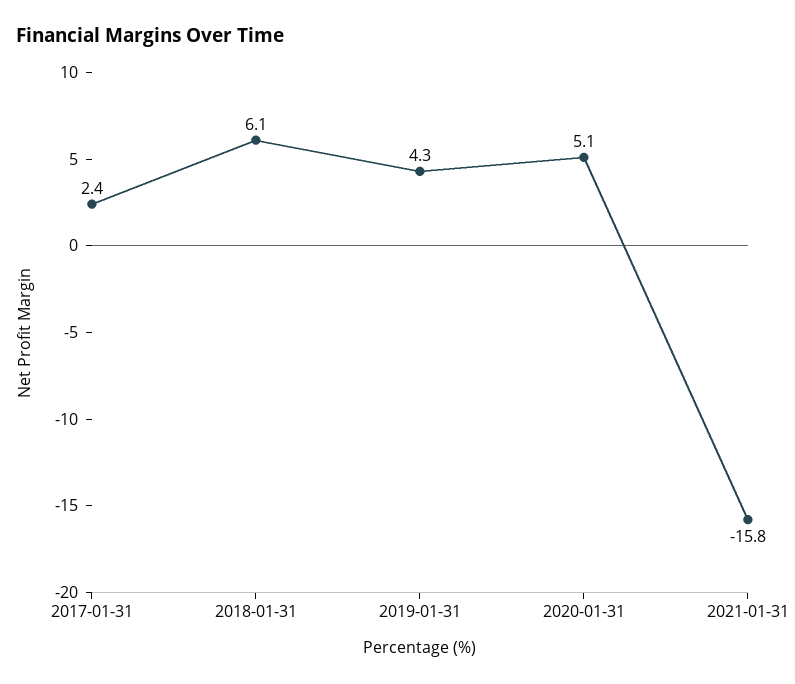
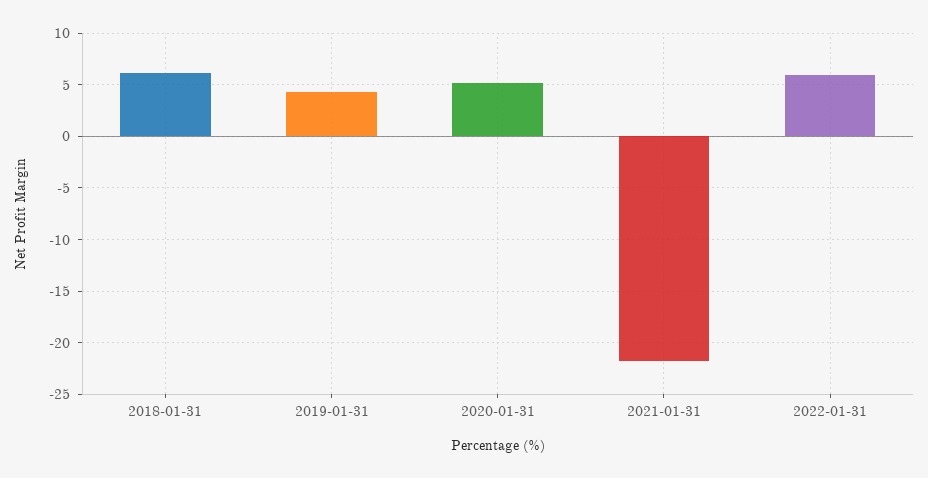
2017-01-31: 2.4 -> none
2021-01-31: -15.8 -> -22
2022-01-31: none -> 6

